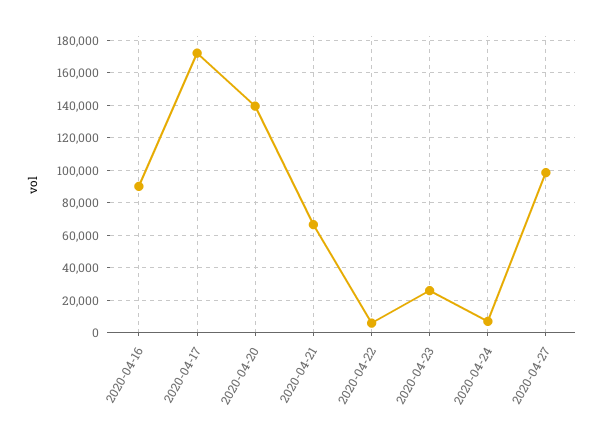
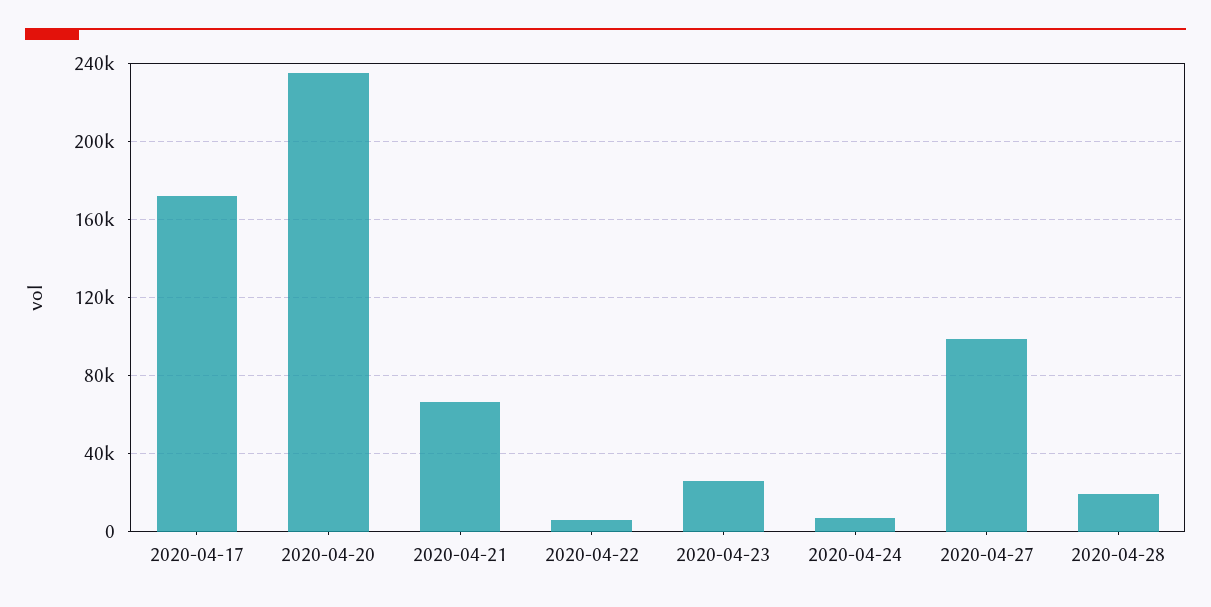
2020-04-16: 90000 -> none
2020-04-20: 140000 -> 235000
2020-04-28: none -> 20000

